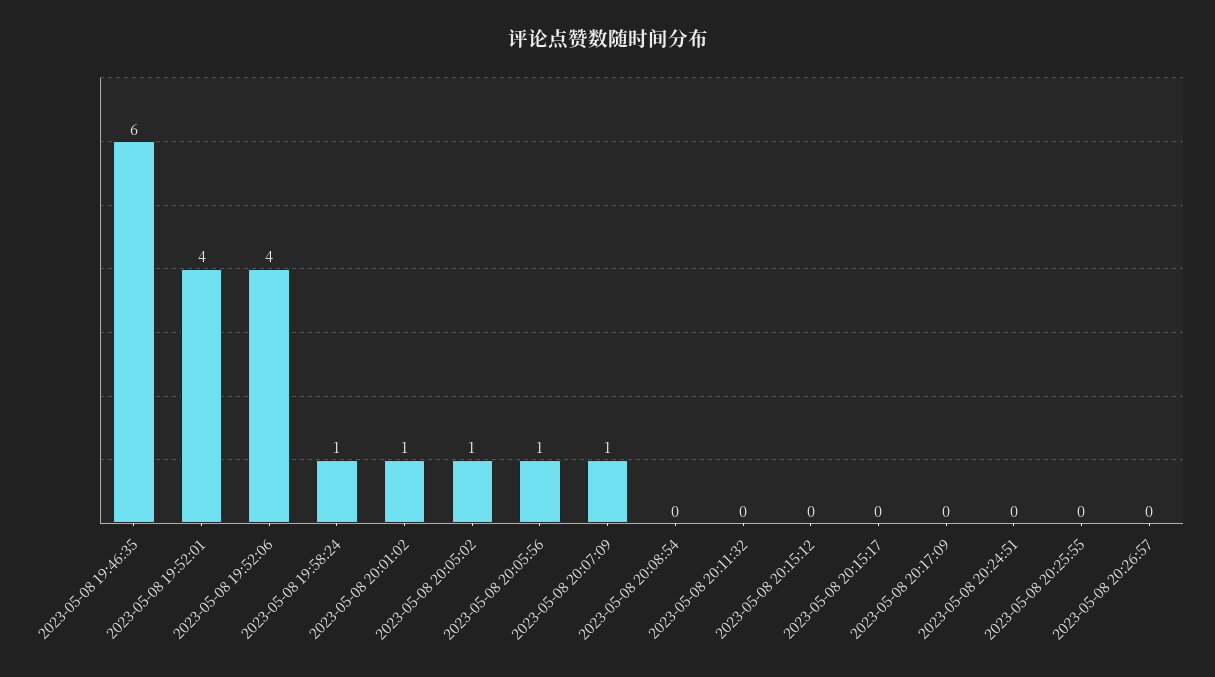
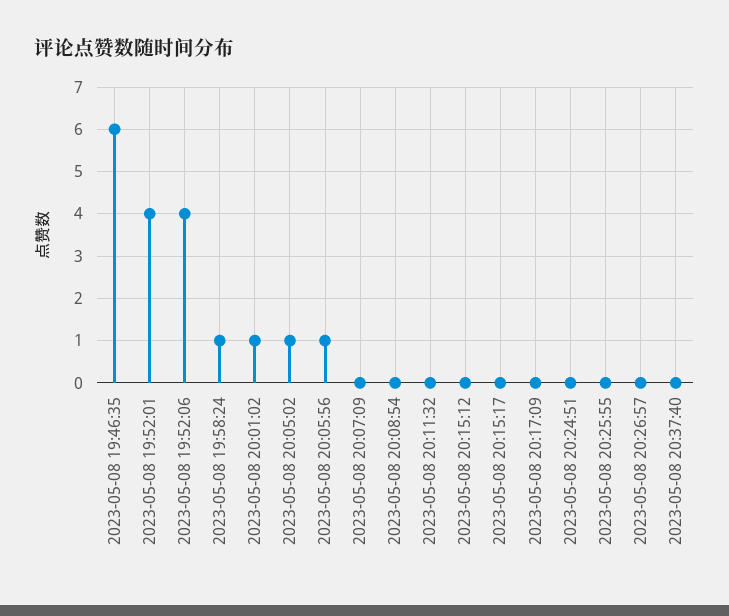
2023-05-08 20:07:09: 1 -> 0
2023-05-08 20:37:40: none -> 0

